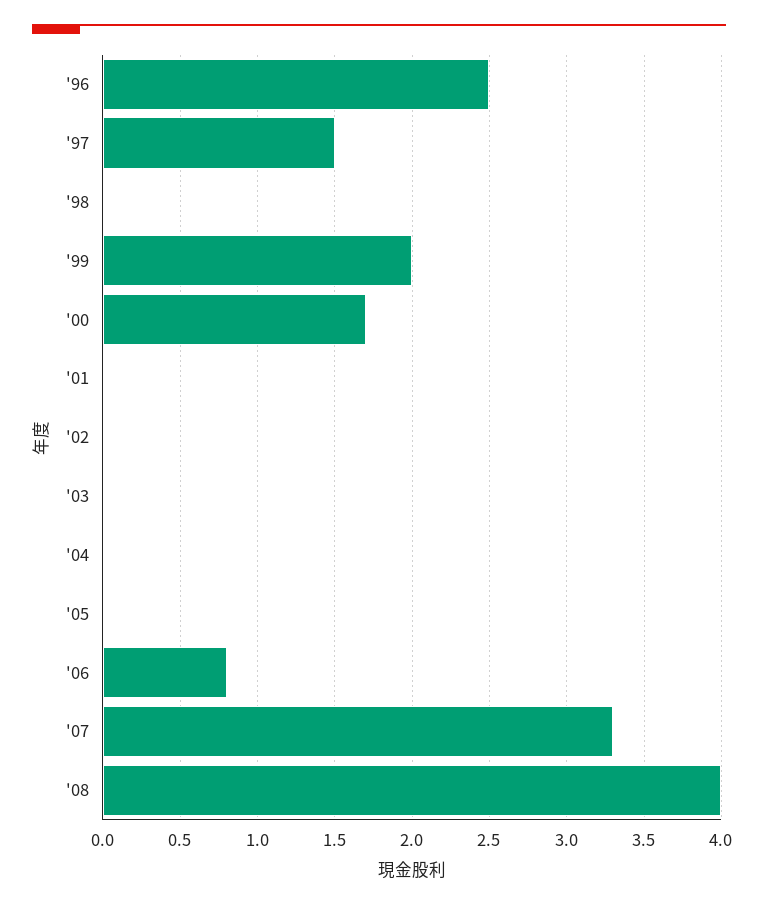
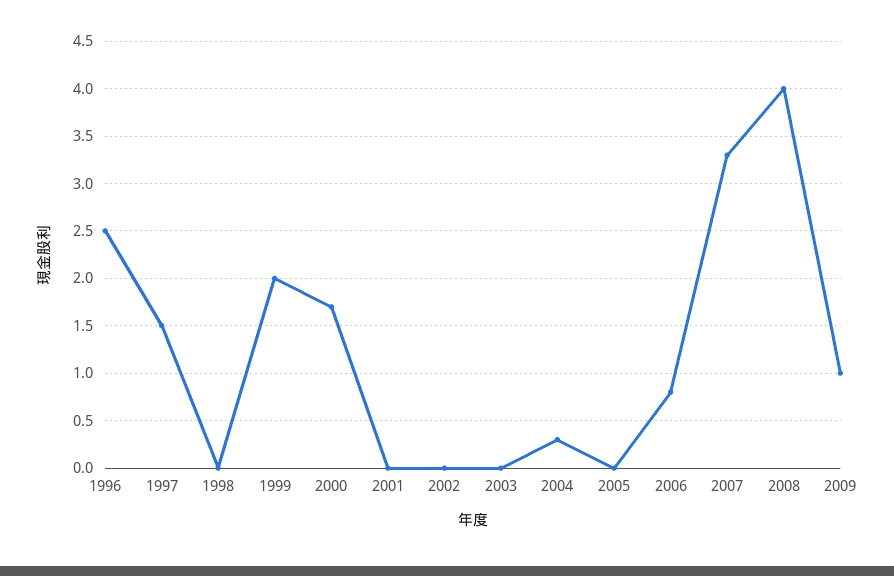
'04: 0 -> 0.3
2009: none -> 1

